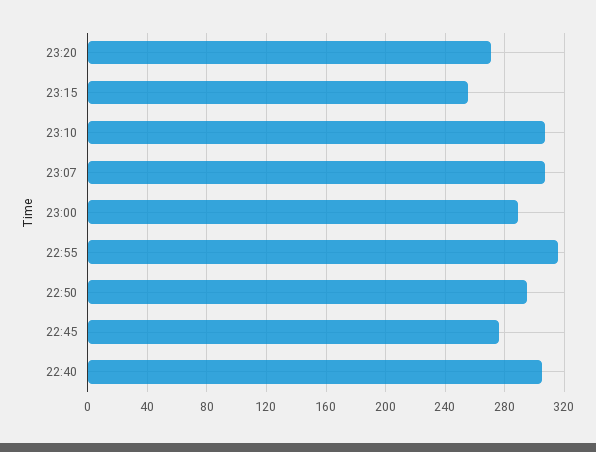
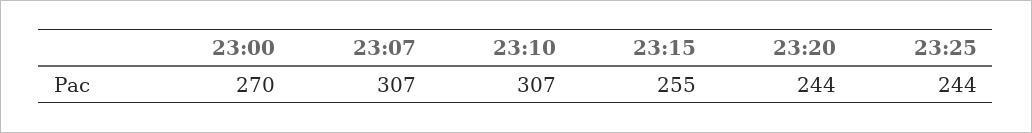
23:20: 270 -> 244
23:00: 290 -> 270
22:55: 315 -> none
22:50: 295 -> none
22:45: 275 -> none
22:40: 305 -> none
23:25: none -> 244

